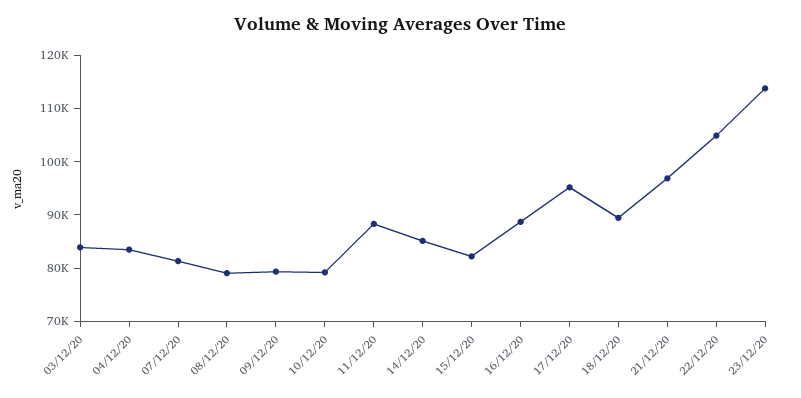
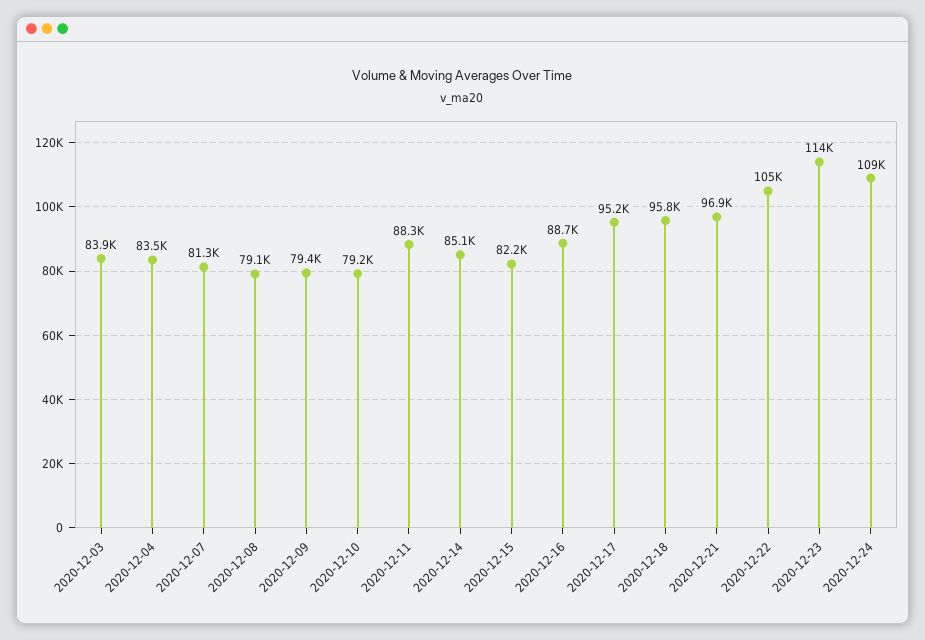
18/12/20: 90000 -> 95800
2020-12-24: none -> 109000

